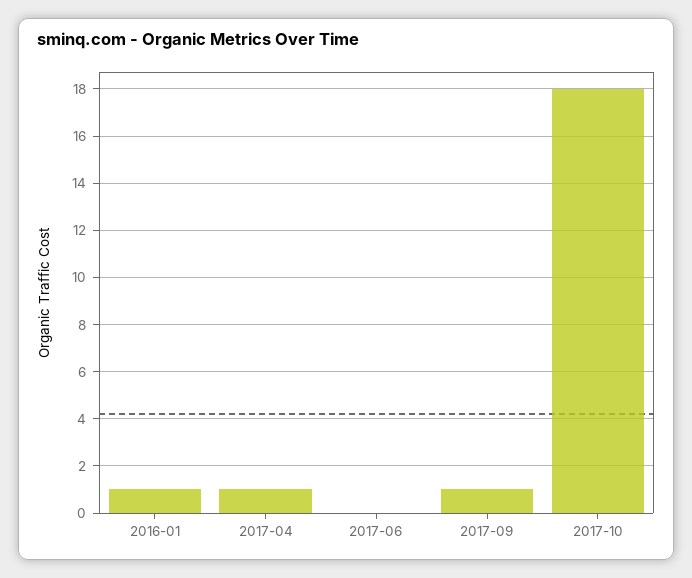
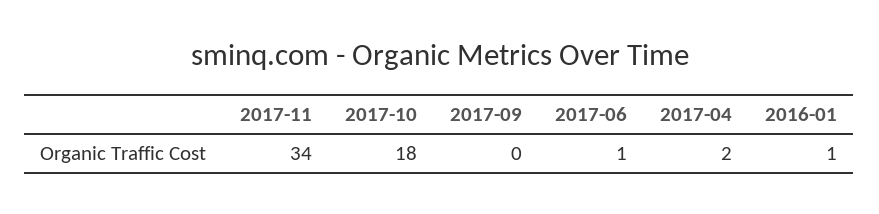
2017-04: 1 -> 2
2017-06: 0 -> 1
2017-09: 1 -> 0
2017-11: none -> 34

